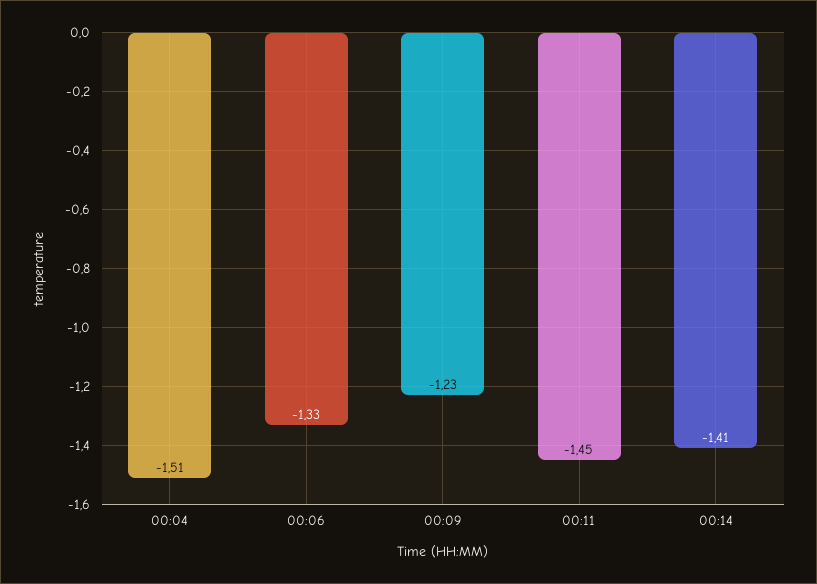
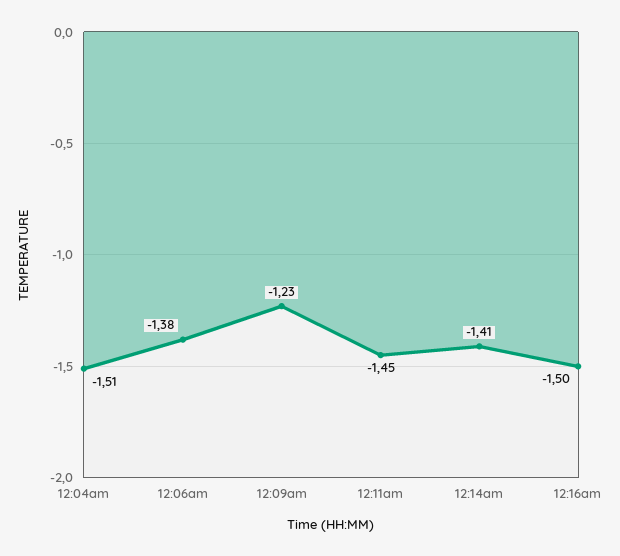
00:06: -1.33 -> -1.38
12:16am: none -> -1.5

